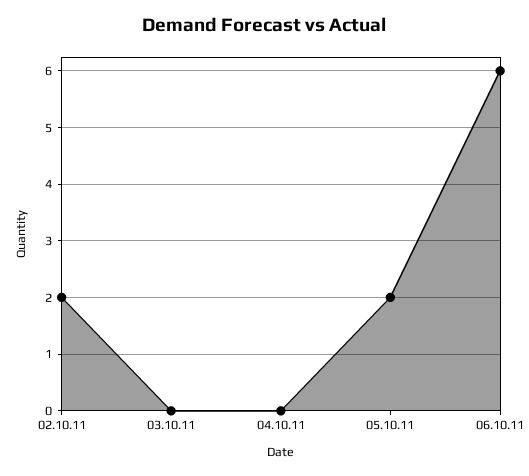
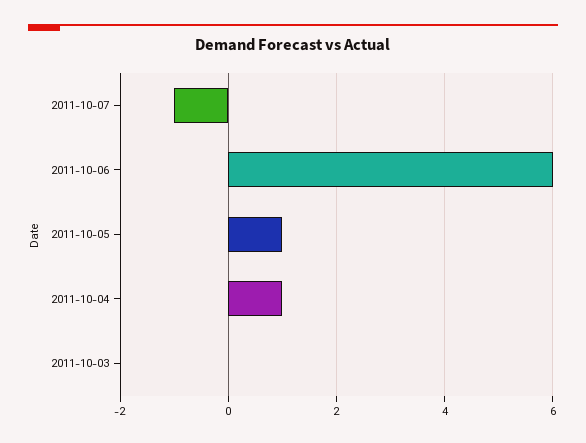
02.10.11: 2 -> none
04.10.11: 0 -> 1
05.10.11: 2 -> 1
2011-10-07: none -> -1

